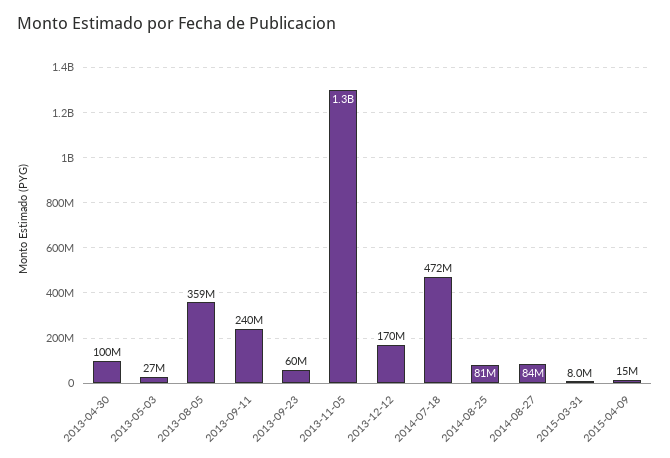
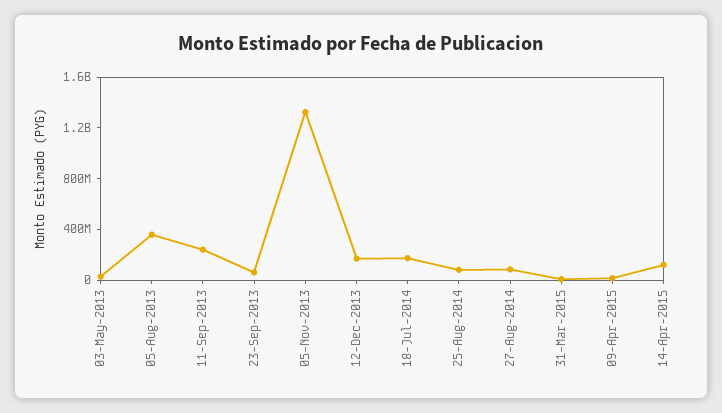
2013-04-30: 100000000 -> none
2014-07-18: 472000000 -> 200000000
14-Apr-2015: none -> 100000000

